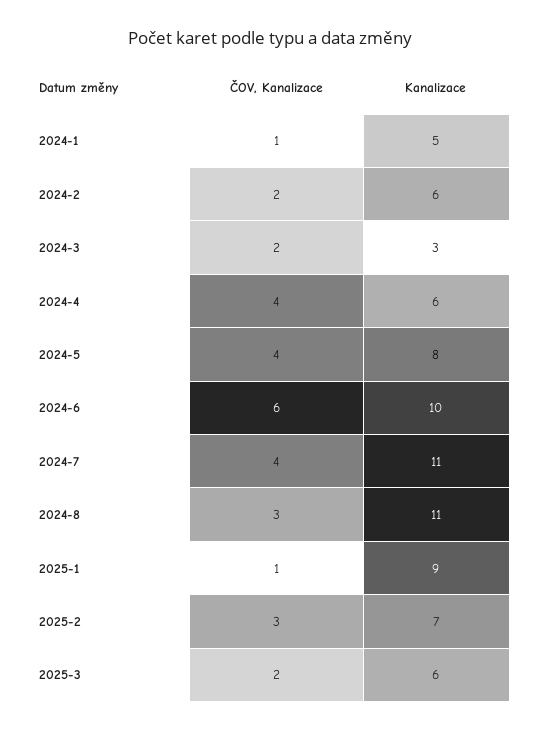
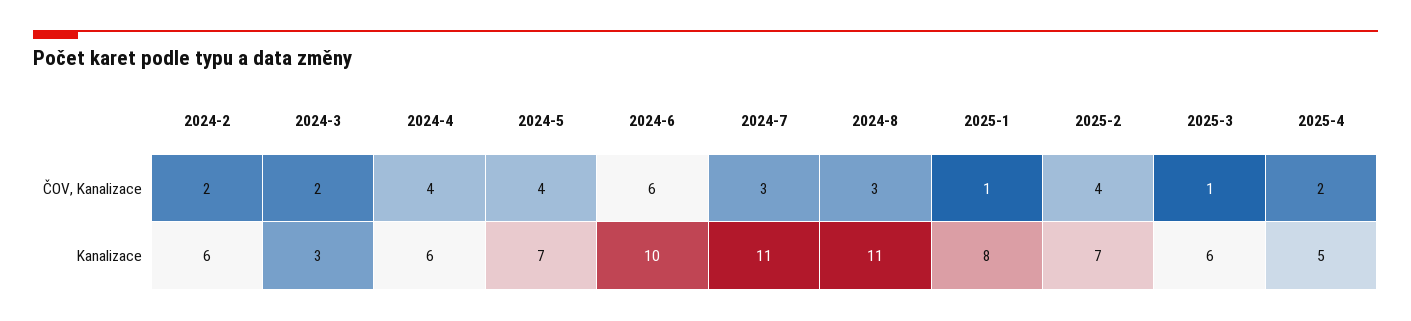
ČOV, Kanalizace, 2024-1: 1 -> none
Kanalizace, 2024-1: 5 -> none
Kanalizace, 2024-5: 8 -> 7
ČOV, Kanalizace, 2024-7: 4 -> 3
Kanalizace, 2025-1: 9 -> 8
ČOV, Kanalizace, 2025-2: 3 -> 4
ČOV, Kanalizace, 2025-3: 2 -> 1
ČOV, Kanalizace, 2025-4: none -> 2
Kanalizace, 2025-4: none -> 5

